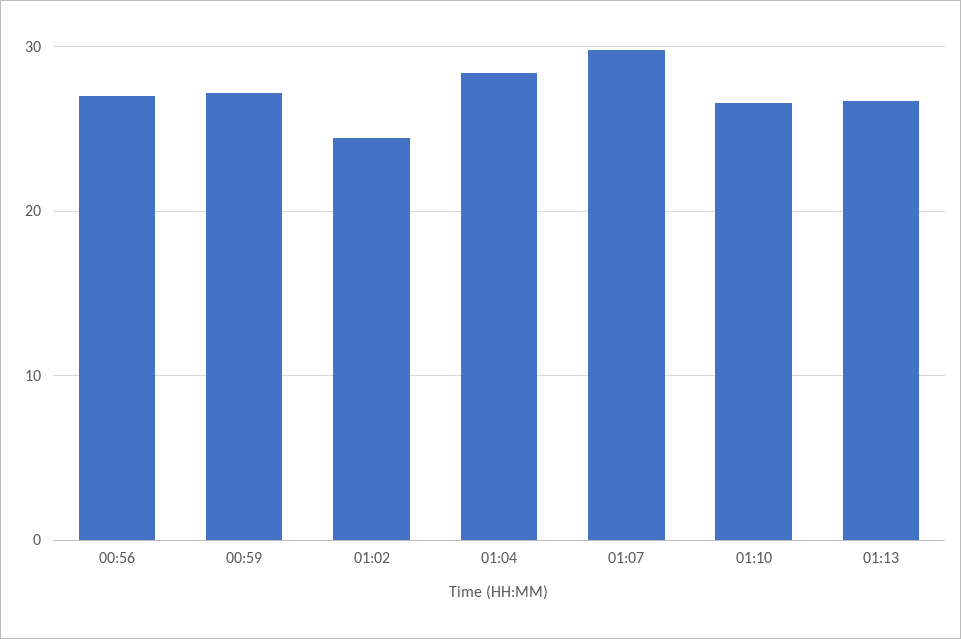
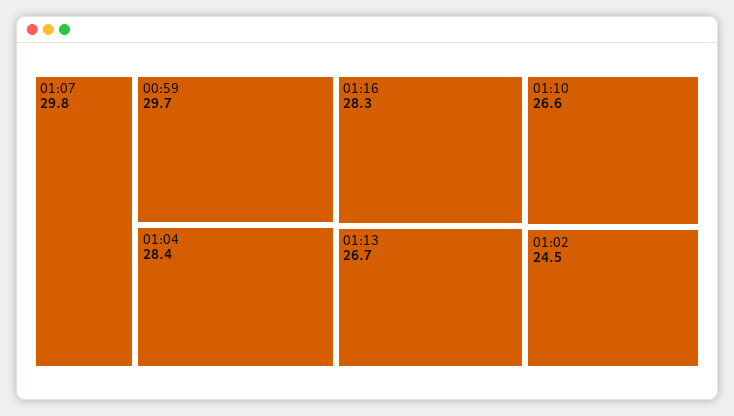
00:56: 27 -> none
00:59: 27 -> 29.7
01:16: none -> 28.3

